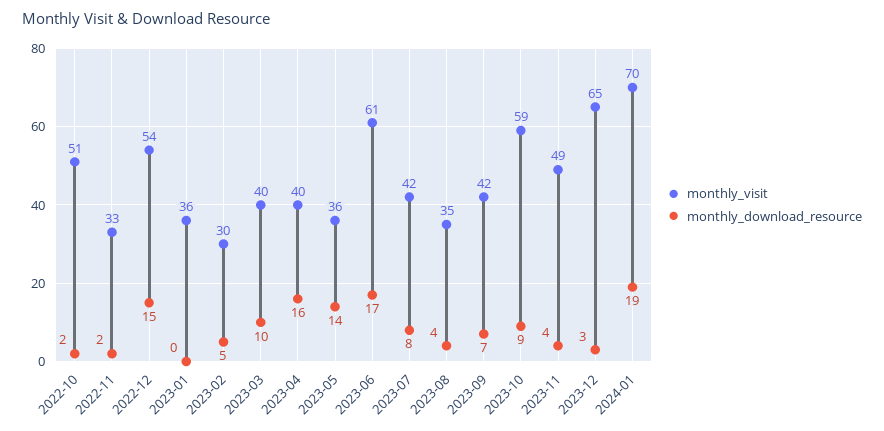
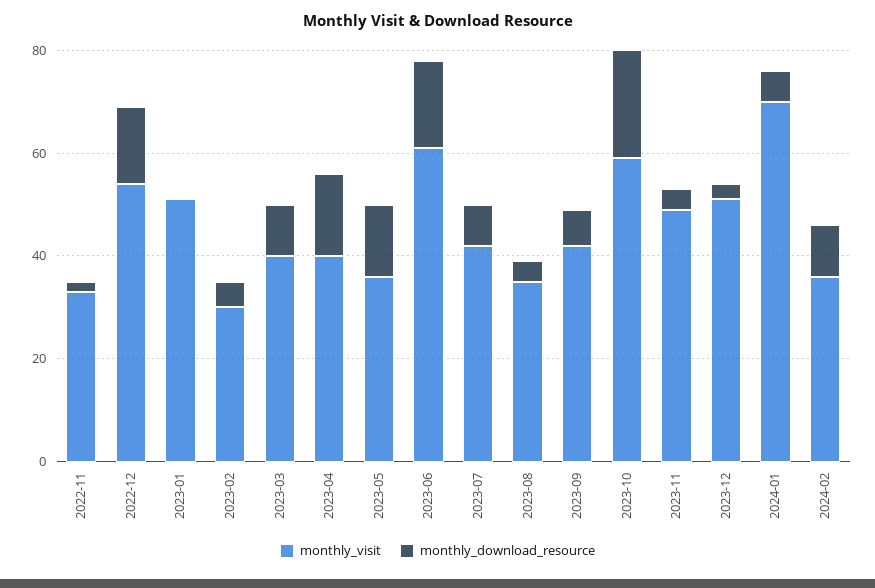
monthly_visit, 2022-10: 51 -> none
monthly_download_resource, 2022-10: 2 -> none
monthly_visit, 2023-01: 36 -> 50
monthly_download_resource, 2023-10: 9 -> 20
monthly_visit, 2023-12: 65 -> 50
monthly_download_resource, 2024-01: 19 -> 5
monthly_visit, 2024-02: none -> 35
monthly_download_resource, 2024-02: none -> 10

